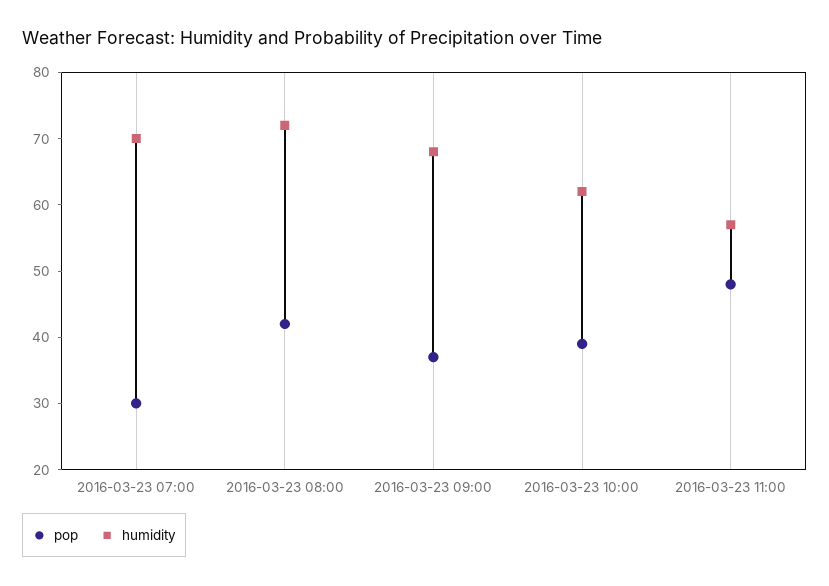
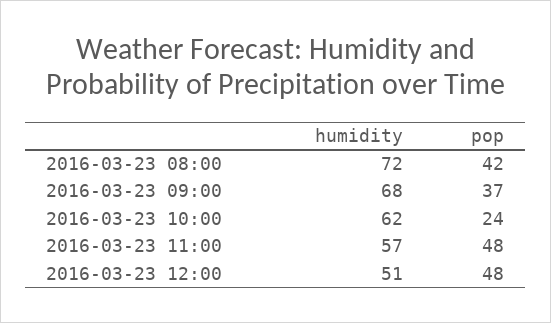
pop, 2016-03-23 07:00: 30 -> none
humidity, 2016-03-23 07:00: 70 -> none
pop, 2016-03-23 10:00: 40 -> 24
humidity, 2016-03-23 12:00: none -> 51
pop, 2016-03-23 12:00: none -> 48

